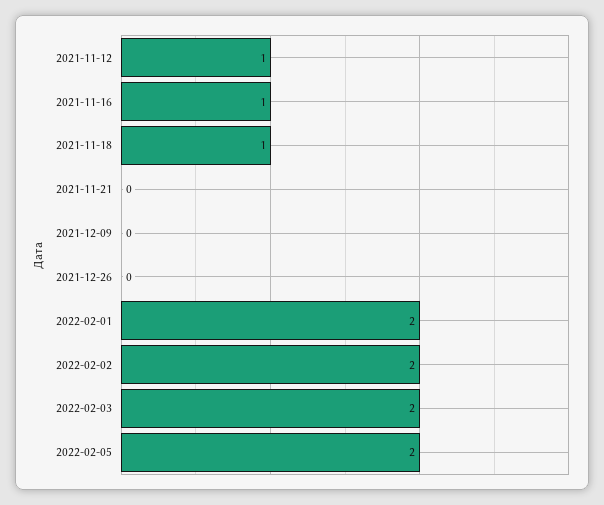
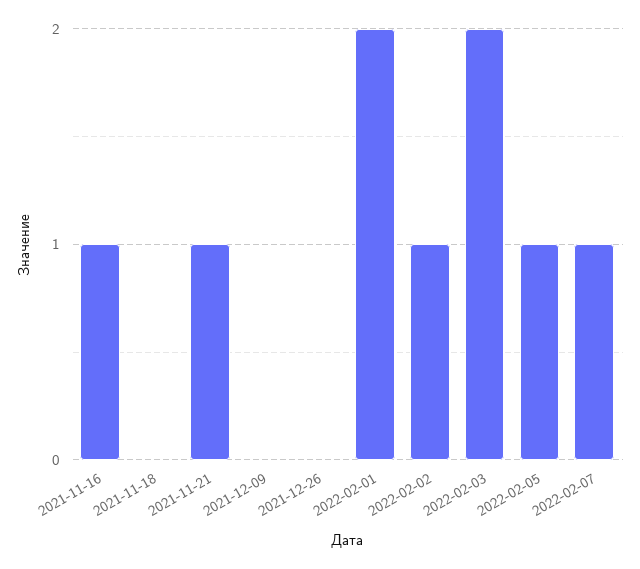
2021-11-12: 1 -> none
2021-11-18: 1 -> 0
2021-11-21: 0 -> 1
2022-02-02: 2 -> 1
2022-02-05: 2 -> 1
2022-02-07: none -> 1

